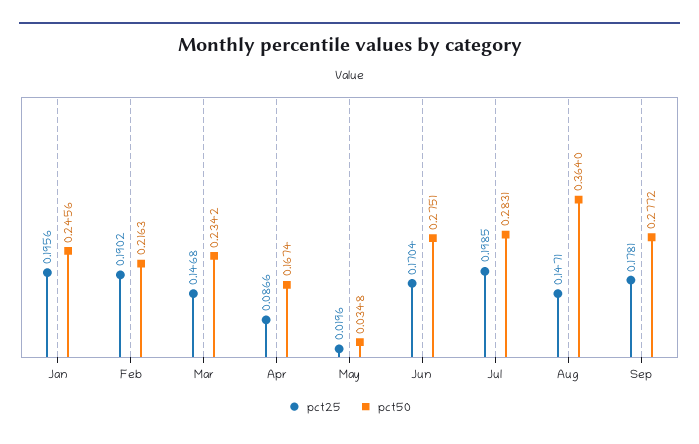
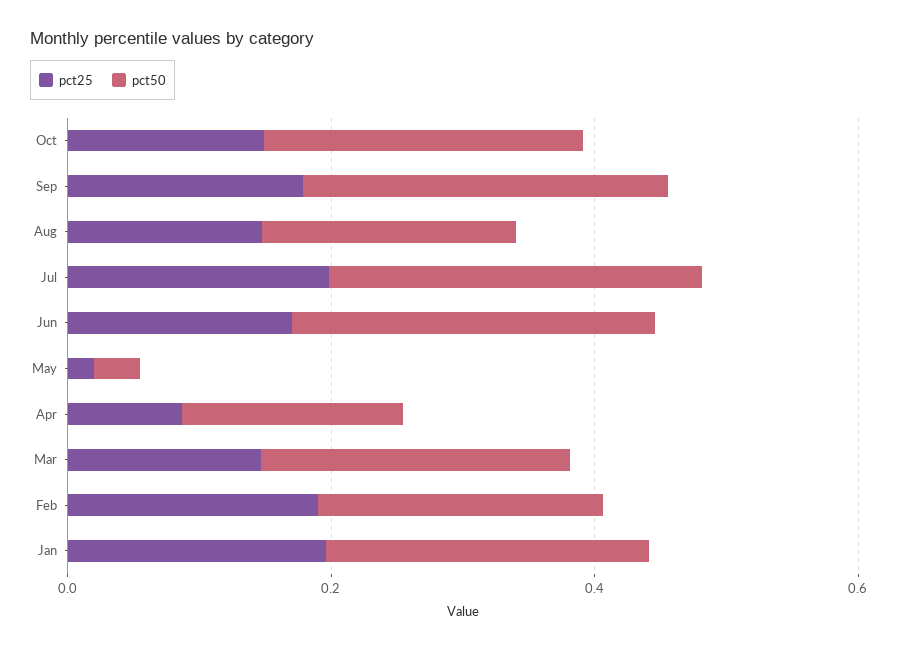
pct50, Aug: 0.364 -> 0.2
pct25, Oct: none -> 0.15
pct50, Oct: none -> 0.25

